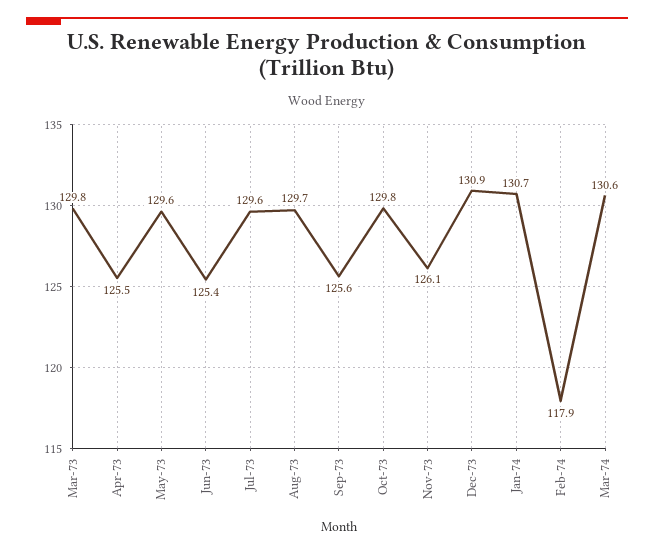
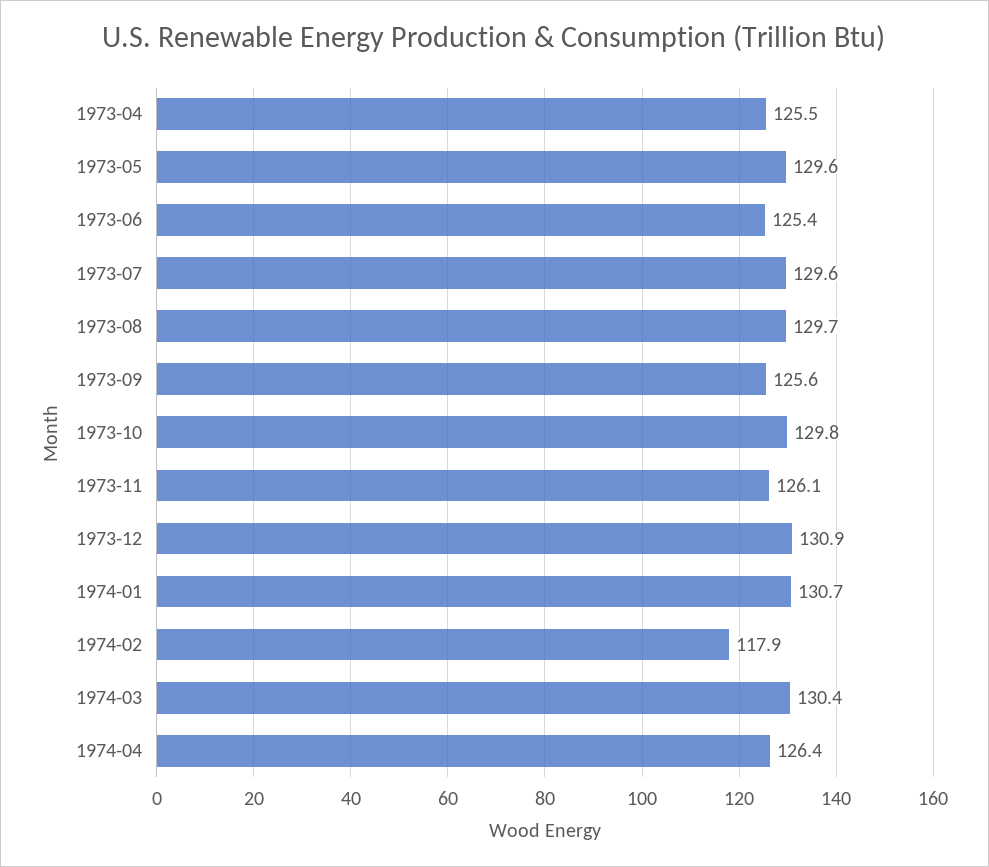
Mar-73: 129.8 -> none
Mar-74: 130.6 -> 130.4
1974-04: none -> 126.4

